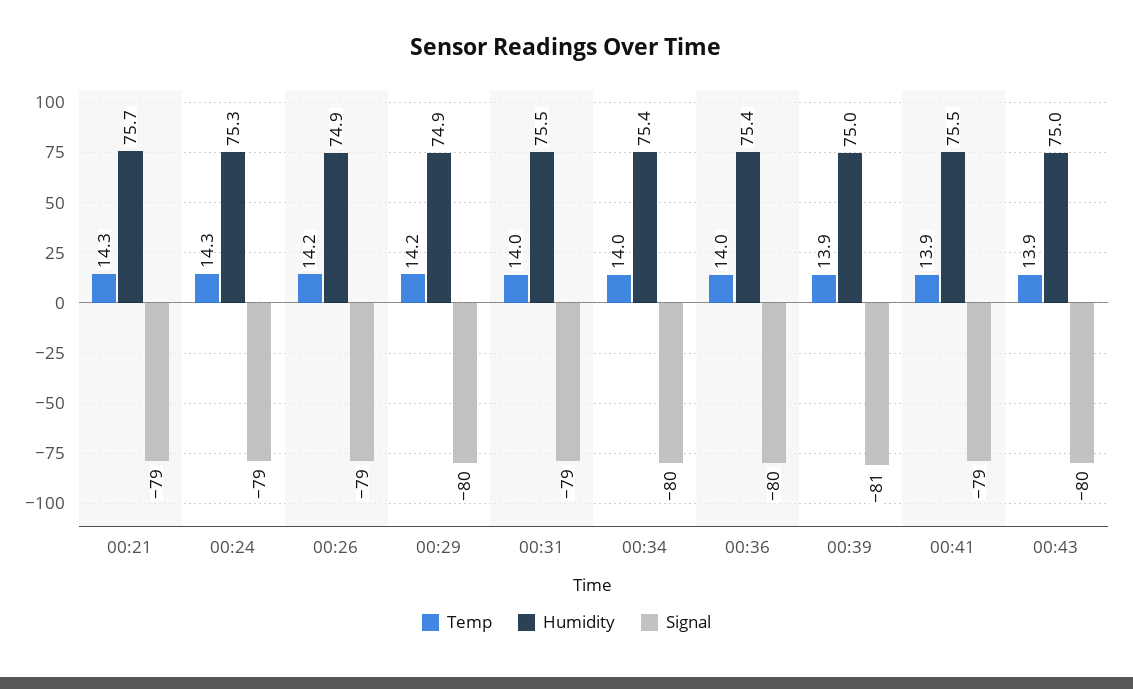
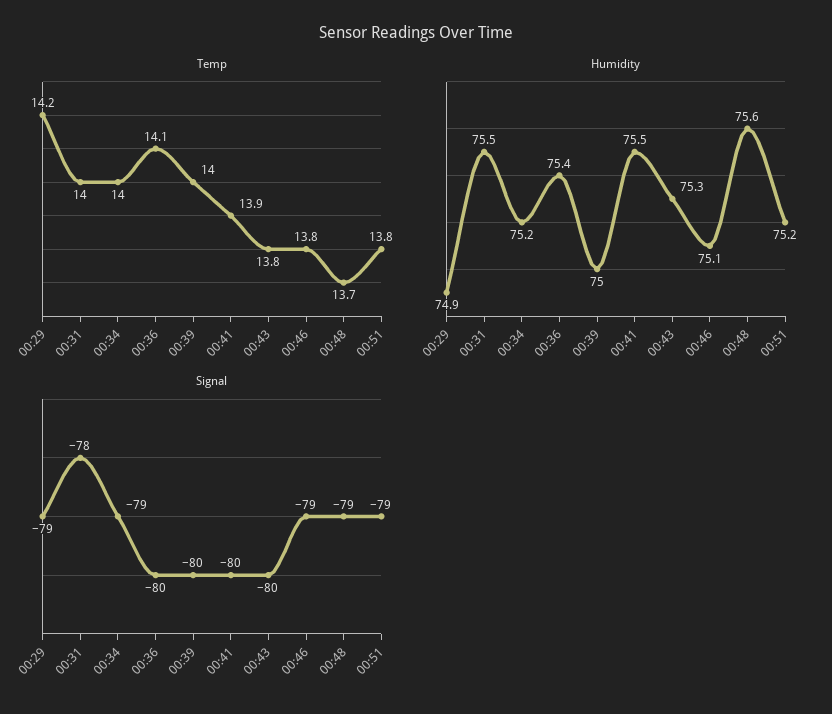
Temp, 00:21: 14.3 -> none
Humidity, 00:21: 75.7 -> none
Signal, 00:21: -79 -> none
Temp, 00:24: 14.3 -> none
Humidity, 00:24: 75.3 -> none
Signal, 00:24: -79 -> none
Temp, 00:26: 14.2 -> none
Humidity, 00:26: 74.9 -> none
Signal, 00:26: -79 -> none
Signal, 00:29: -80 -> -79
Signal, 00:31: -79 -> -78
Humidity, 00:34: 75.4 -> 75.2
Signal, 00:34: -80 -> -79
Temp, 00:36: 14 -> 14.1
Temp, 00:39: 13.9 -> 14
Signal, 00:39: -81 -> -80
Signal, 00:41: -79 -> -80
Temp, 00:43: 13.9 -> 13.8
Humidity, 00:43: 75 -> 75.3
Temp, 00:46: none -> 13.8
Temp, 00:48: none -> 13.7
Temp, 00:51: none -> 13.8
Humidity, 00:46: none -> 75.1
Humidity, 00:48: none -> 75.6
Humidity, 00:51: none -> 75.2
Signal, 00:46: none -> -79
Signal, 00:48: none -> -79
Signal, 00:51: none -> -79

